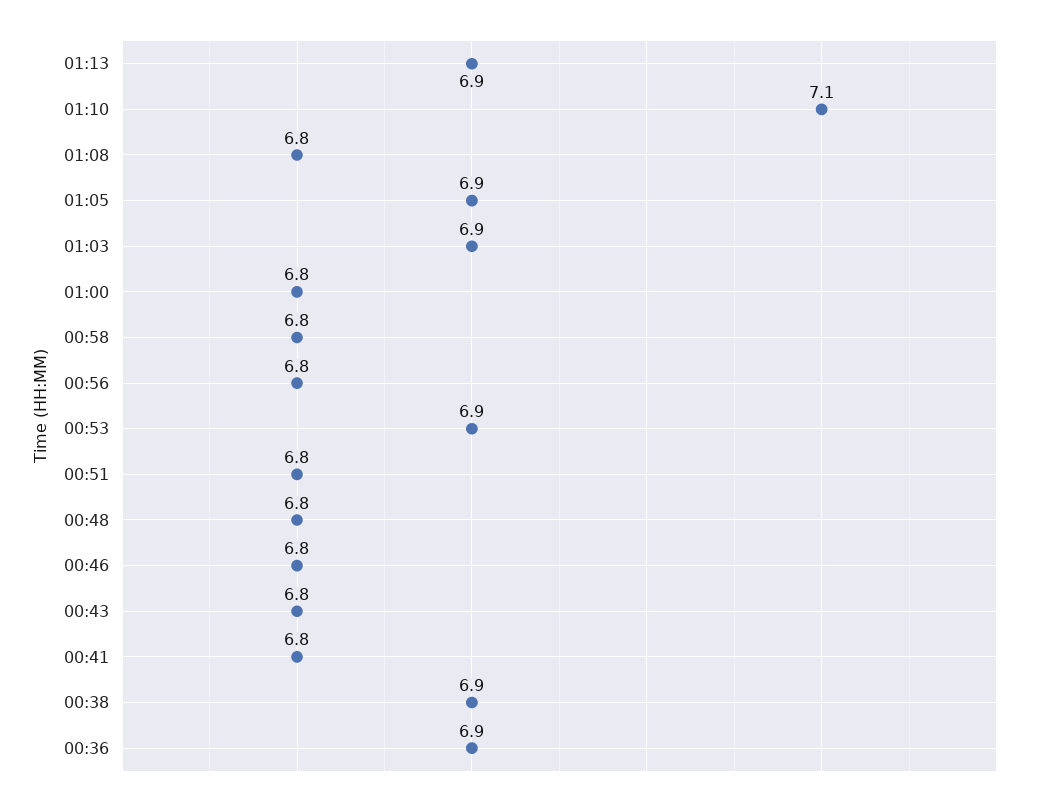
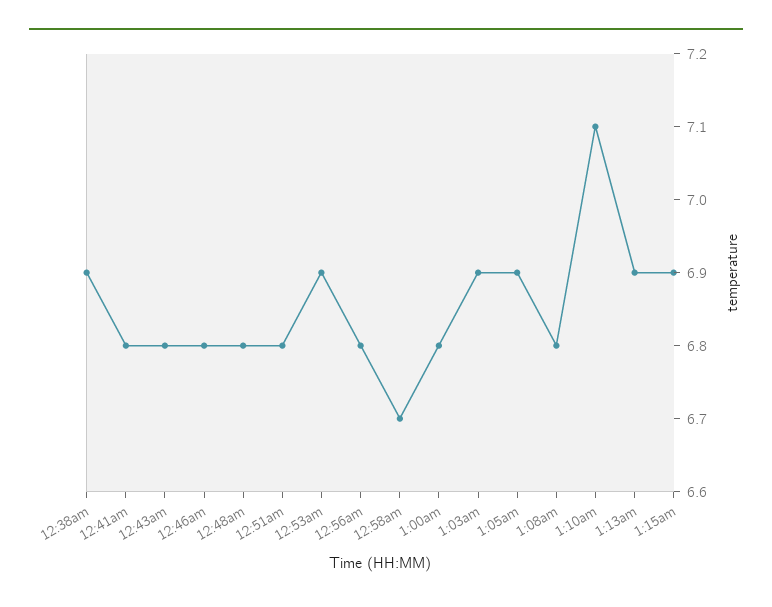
00:58: 6.8 -> 6.7
00:36: 6.9 -> none
1:15am: none -> 6.9

